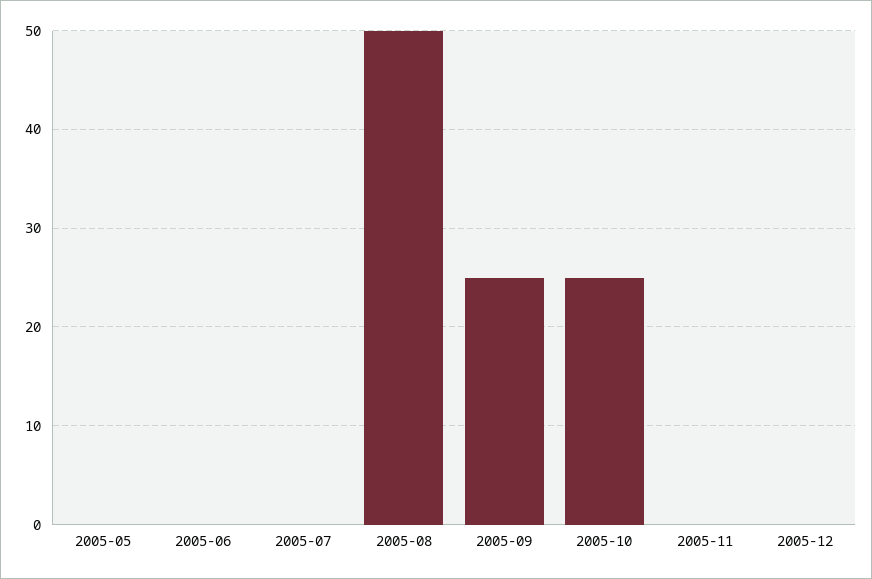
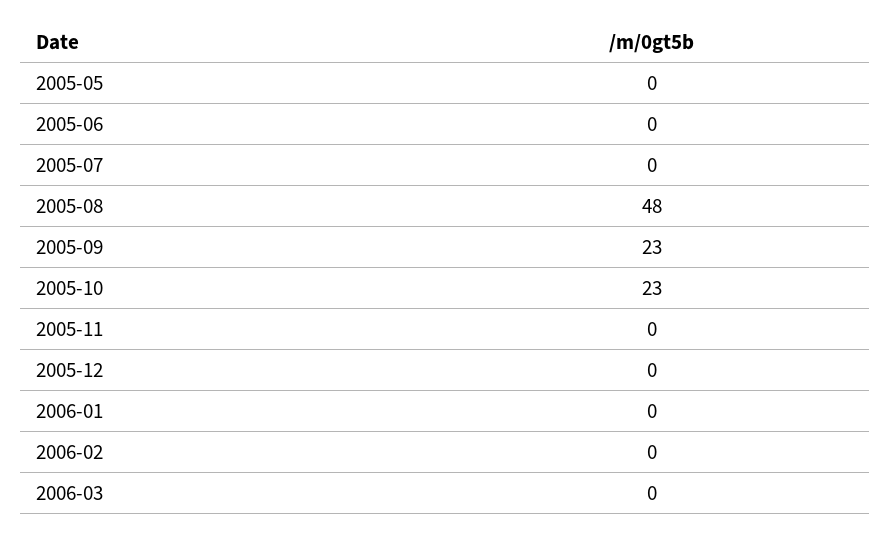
2005-08: 50 -> 48
2005-09: 25 -> 23
2005-10: 25 -> 23
2006-01: none -> 0
2006-02: none -> 0
2006-03: none -> 0

